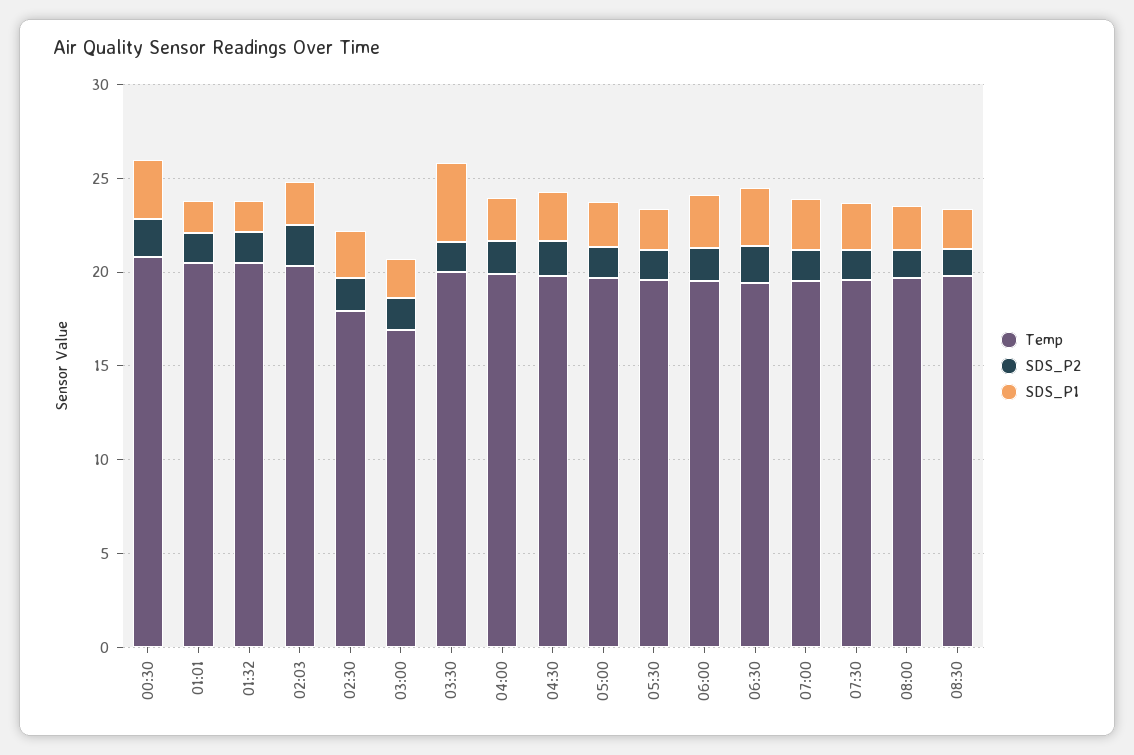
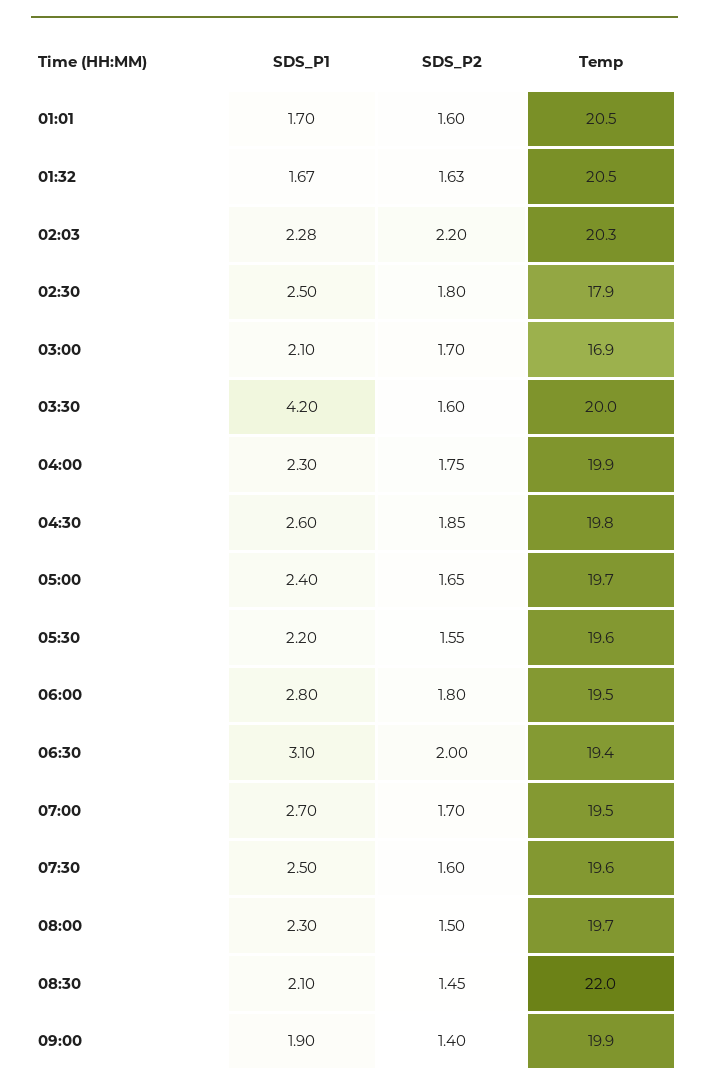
Temp, 00:30: 21 -> none
SDS_P2, 00:30: 2 -> none
SDS_P1, 00:30: 3 -> none
Temp, 08:30: 20 -> 22
SDS_P1, 09:00: none -> 1.9
SDS_P2, 09:00: none -> 1.4
Temp, 09:00: none -> 19.9

